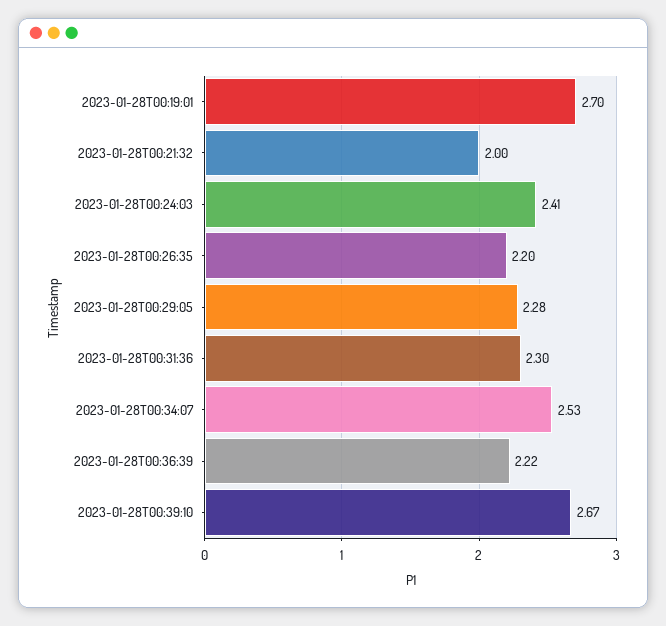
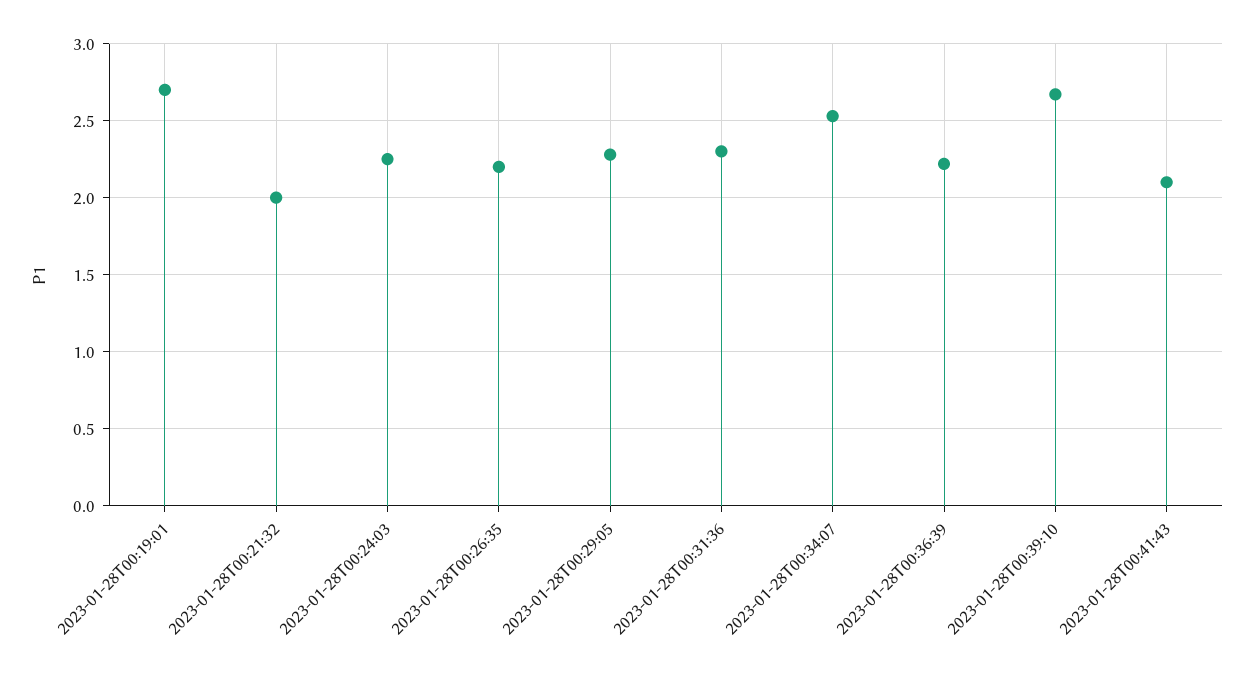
2023-01-28T00:24:03: 2.41 -> 2.25
2023-01-28T00:41:43: none -> 2.1

